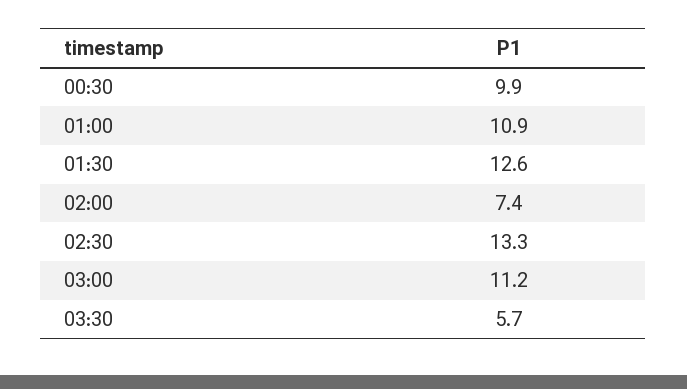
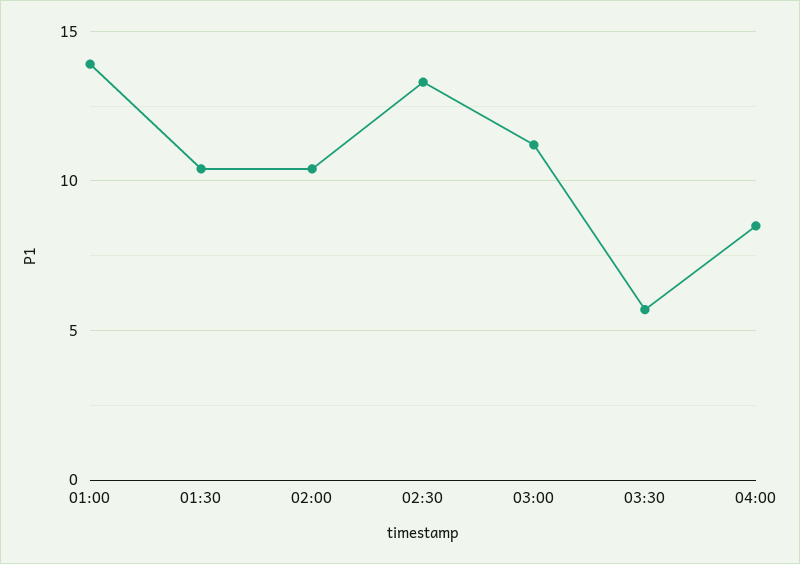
00:30: 9.9 -> none
01:00: 10.9 -> 14
01:30: 12.6 -> 10.5
02:00: 7.4 -> 10.5
04:00: none -> 8.5

